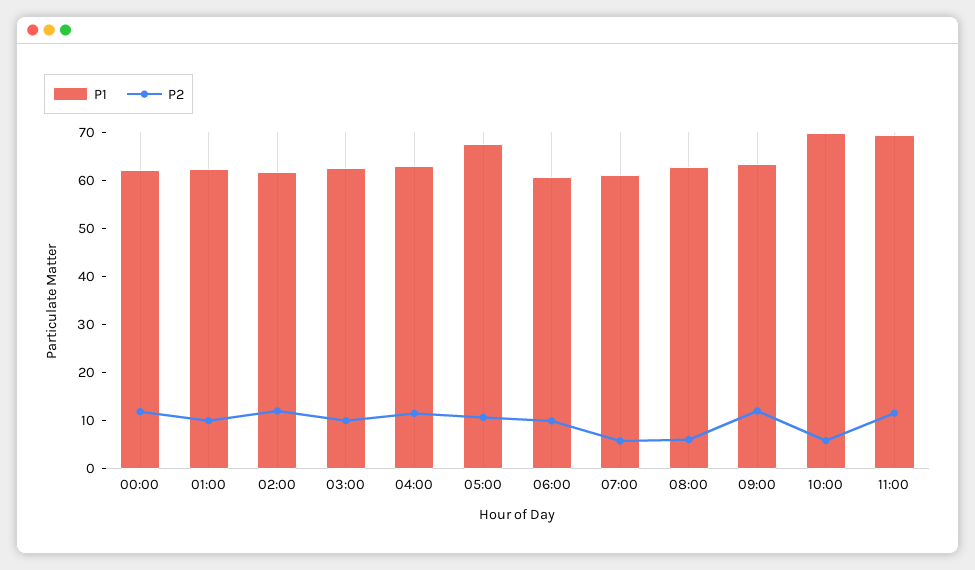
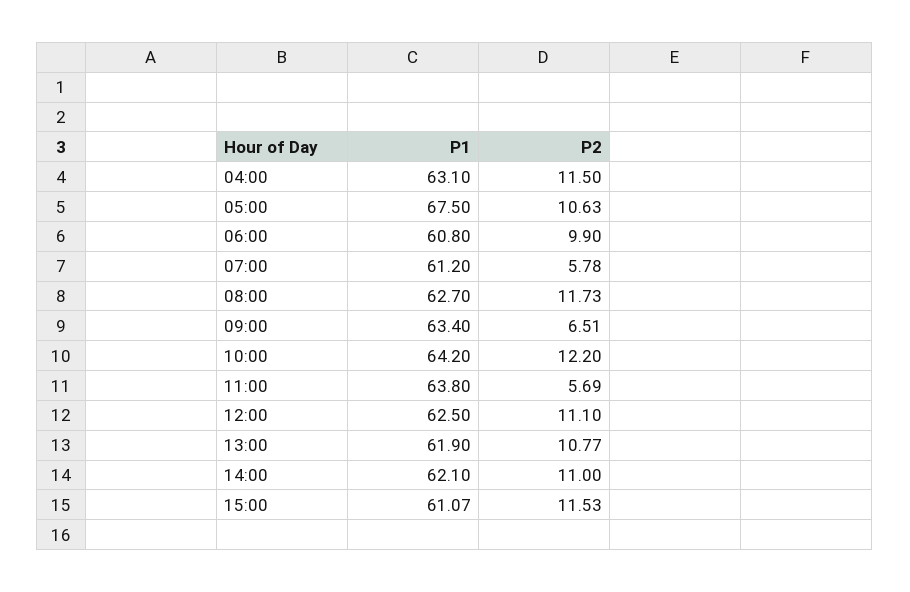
P1, 00:00: 62 -> none
P2, 00:00: 12 -> none
P1, 01:00: 62 -> none
P2, 01:00: 10 -> none
P1, 02:00: 62 -> none
P2, 02:00: 12 -> none
P1, 03:00: 62 -> none
P2, 03:00: 10 -> none
P2, 08:00: 6 -> 11.73
P2, 09:00: 12 -> 6.51
P1, 10:00: 70 -> 64.2
P2, 10:00: 6 -> 12.2
P1, 11:00: 70 -> 63.8
P2, 11:00: 12 -> 5.69
P1, 12:00: none -> 62.5
P2, 12:00: none -> 11.1
P1, 13:00: none -> 61.9
P2, 13:00: none -> 10.77
P1, 14:00: none -> 62.1
P2, 14:00: none -> 11
P1, 15:00: none -> 61.07
P2, 15:00: none -> 11.53

